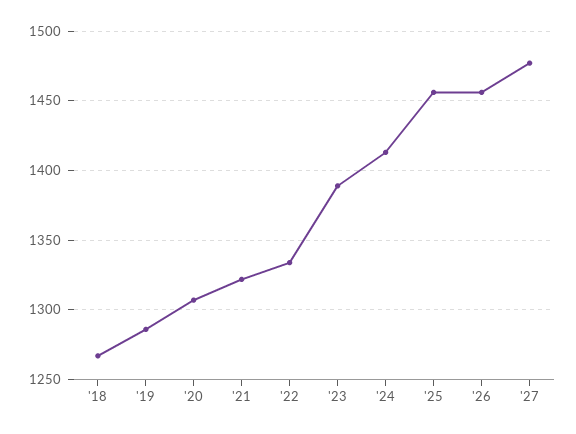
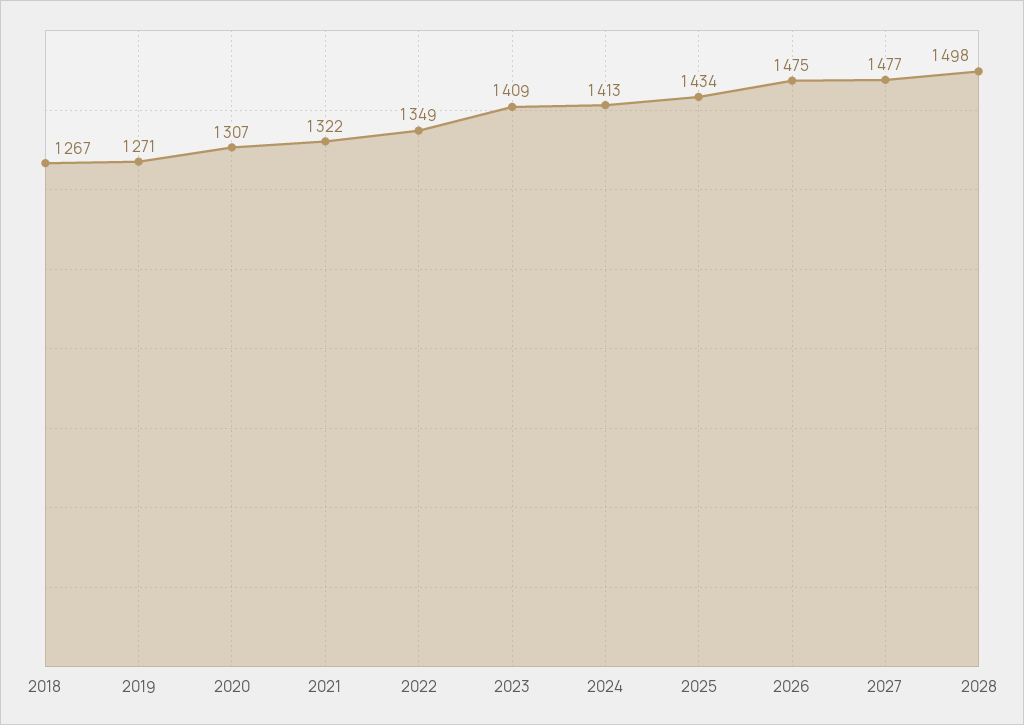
'19: 1285 -> 1271
'22: 1335 -> 1349
'23: 1390 -> 1409
'25: 1455 -> 1434
'26: 1455 -> 1475
2028: none -> 1498

